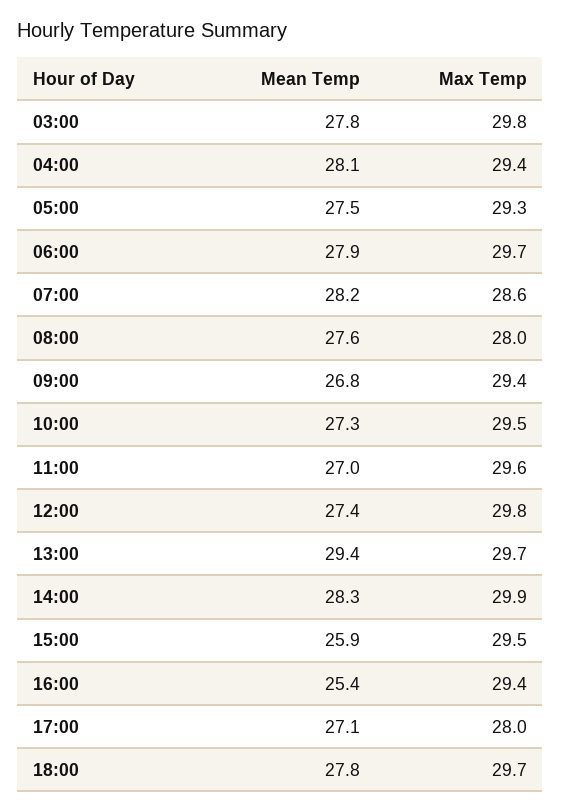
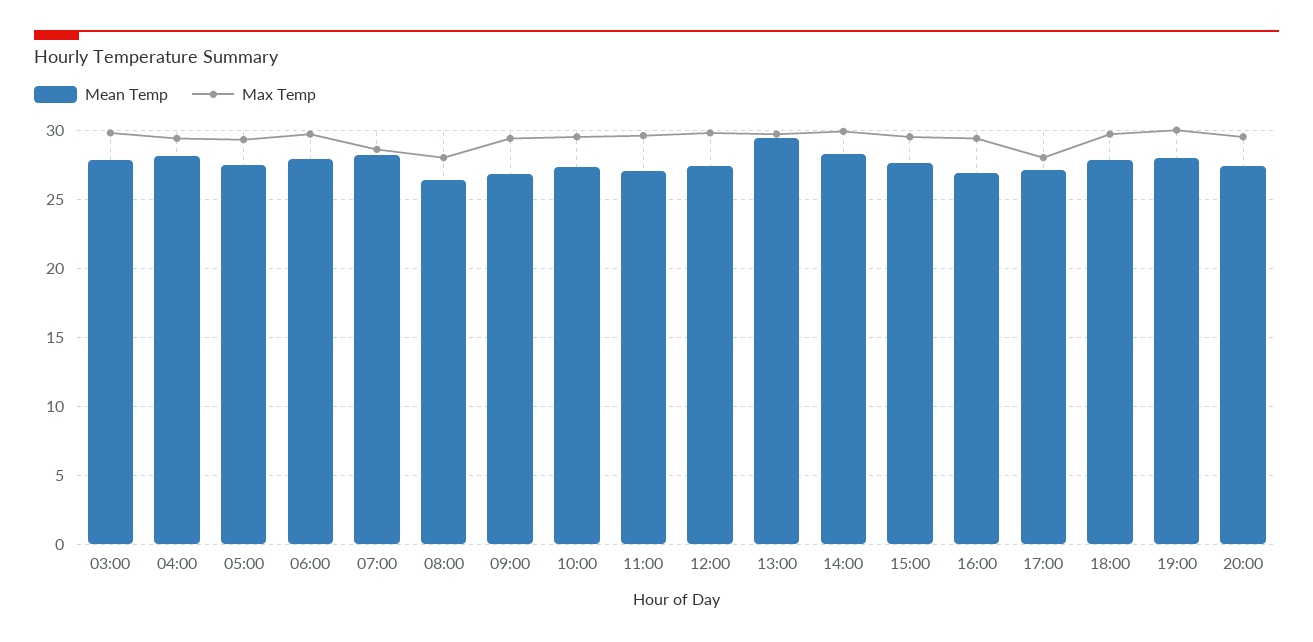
Mean Temp, 08:00: 27.6 -> 26.5
Mean Temp, 15:00: 25.9 -> 27.5
Mean Temp, 16:00: 25.4 -> 27
Mean Temp, 19:00: none -> 28
Max Temp, 19:00: none -> 30
Mean Temp, 20:00: none -> 27.5
Max Temp, 20:00: none -> 29.5

